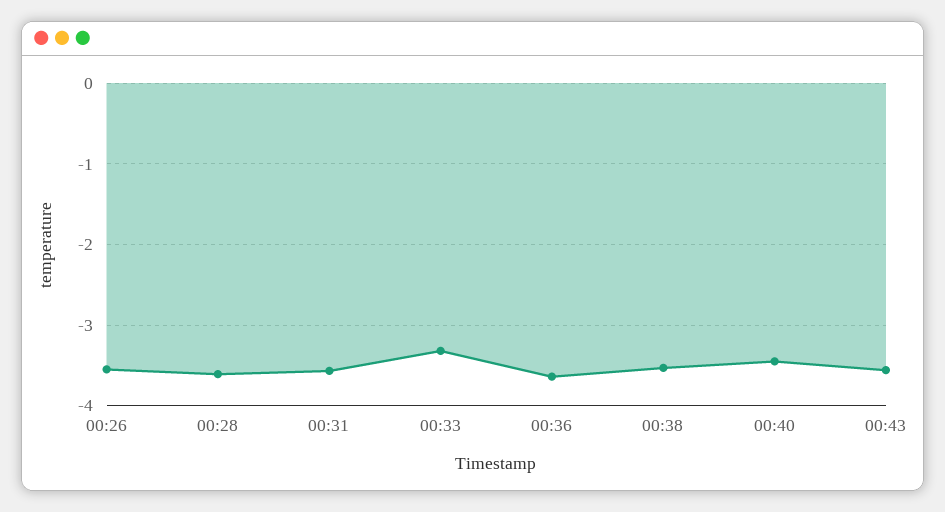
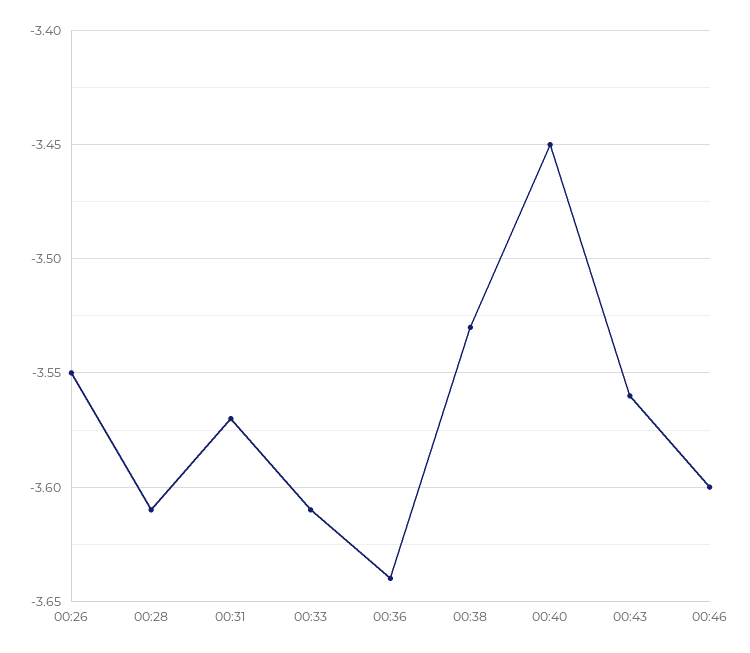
00:33: -3.3 -> -3.61
00:46: none -> -3.6

